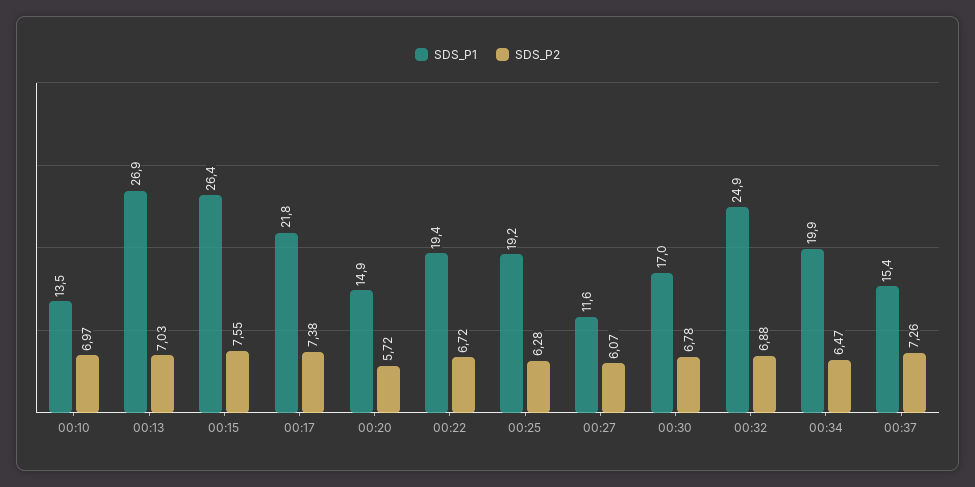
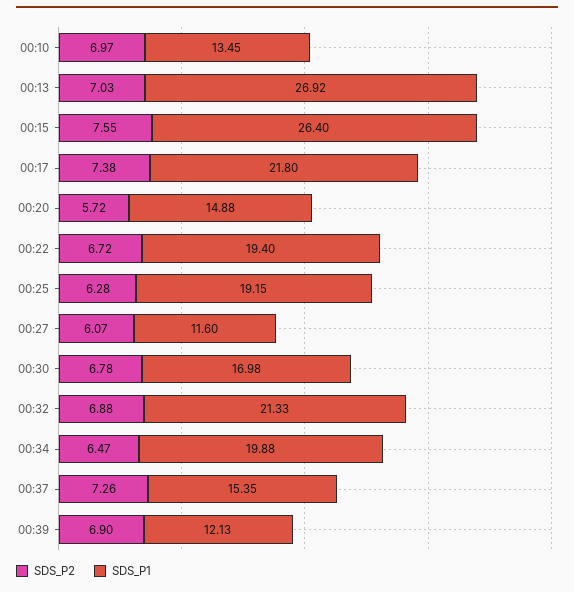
SDS_P1, 00:32: 24.9 -> 21.33
SDS_P2, 00:39: none -> 6.9
SDS_P1, 00:39: none -> 12.13

